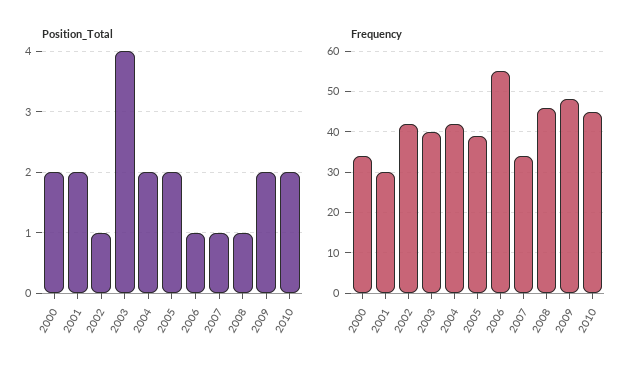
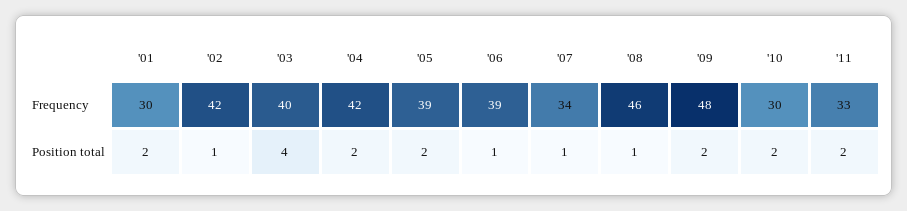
Position_Total, 2000: 2 -> none
Frequency, 2000: 35 -> none
Frequency, 2006: 55 -> 39
Frequency, 2010: 45 -> 30
Frequency, '11: none -> 33
Position_Total, '11: none -> 2

